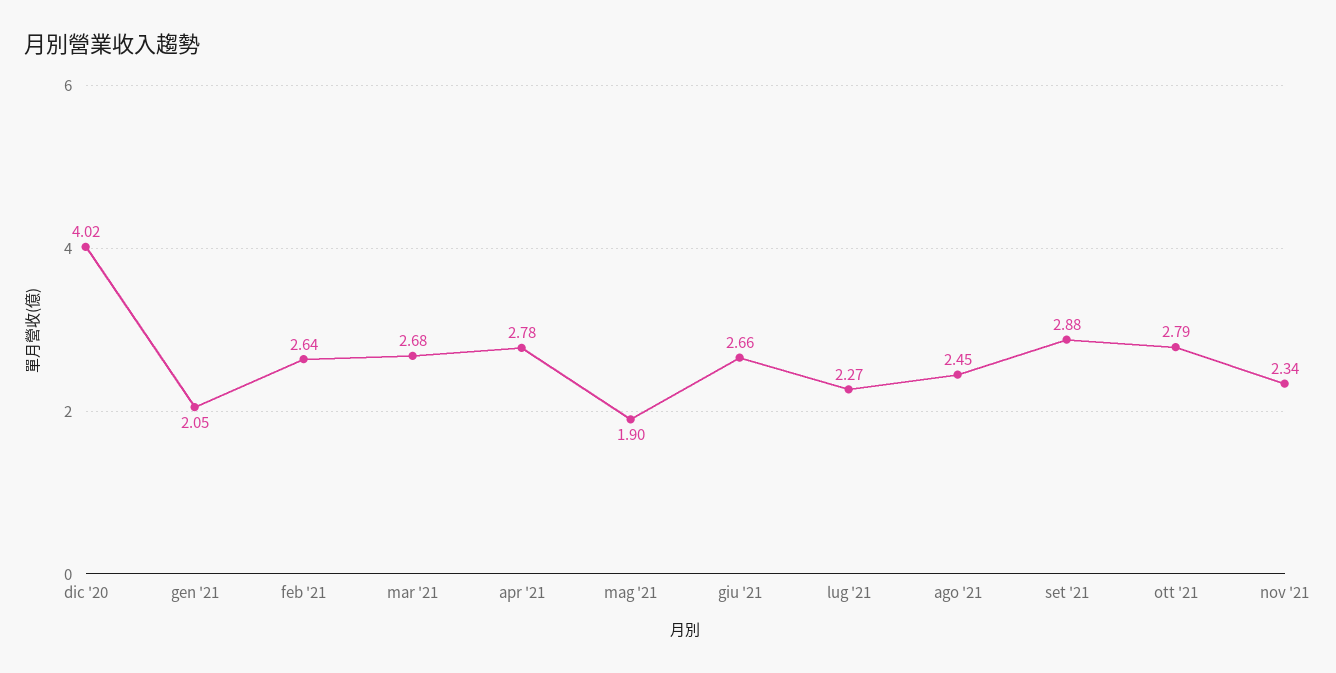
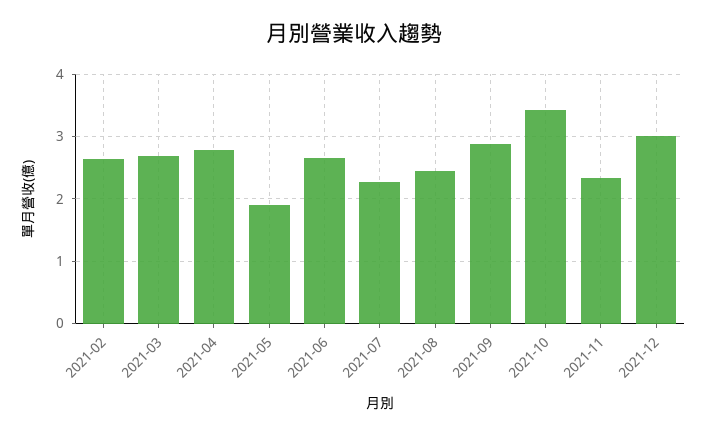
dic '20: 4.02 -> none
gen '21: 2.05 -> none
ott '21: 2.79 -> 3.4
2021-12: none -> 3

